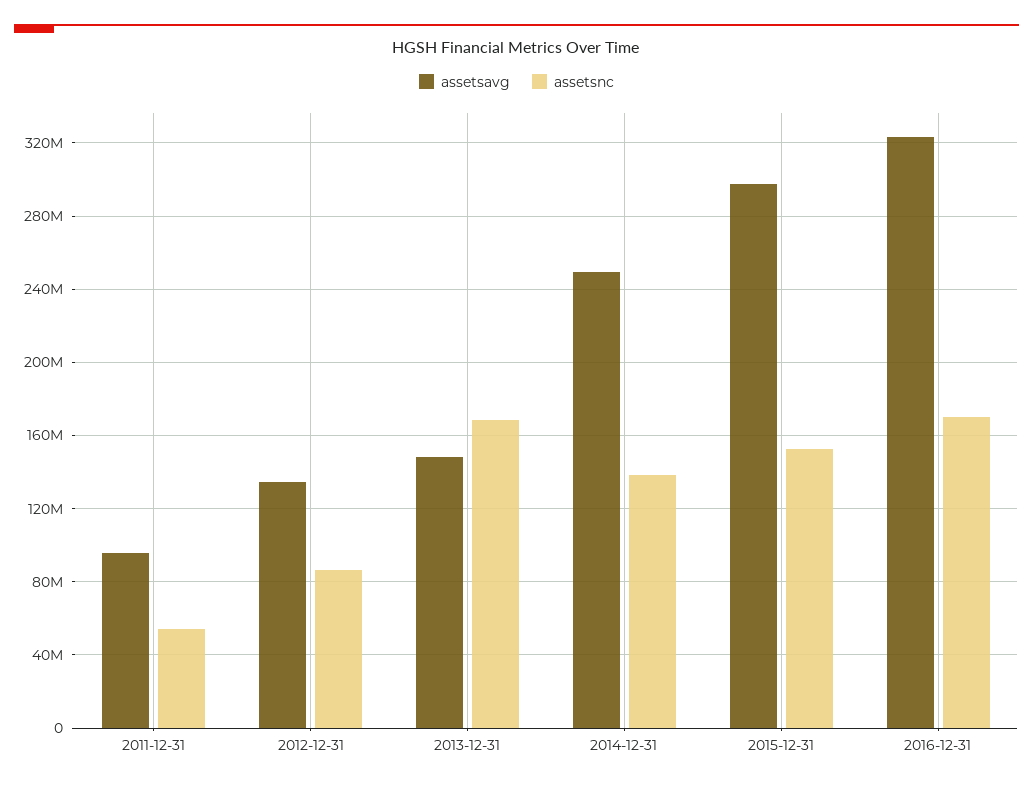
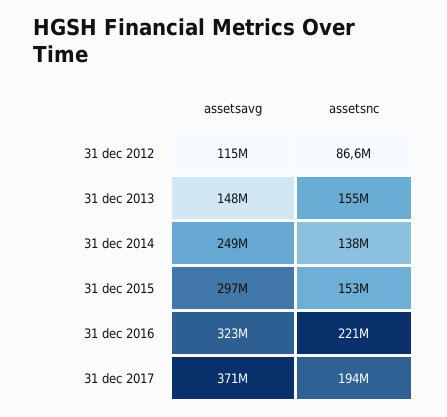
assetsavg, 2011-12-31: 95000000 -> none
assetsnc, 2011-12-31: 55000000 -> none
assetsavg, 2012-12-31: 135000000 -> 115000000
assetsnc, 2013-12-31: 170000000 -> 155000000
assetsnc, 2016-12-31: 170000000 -> 221000000
assetsavg, 31 dec 2017: none -> 371000000
assetsnc, 31 dec 2017: none -> 194000000

